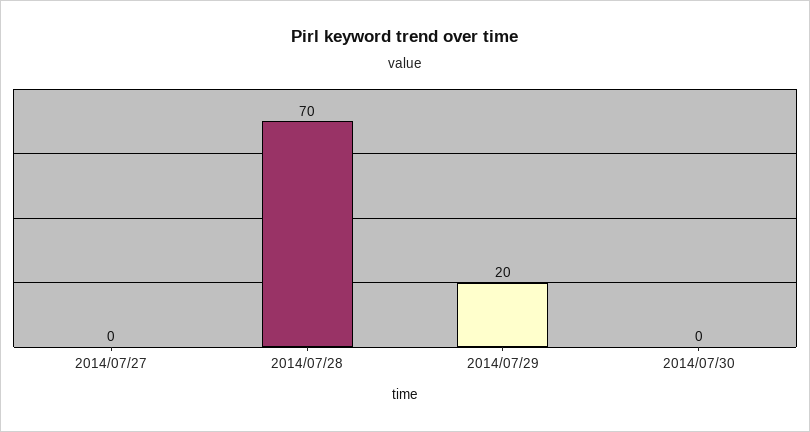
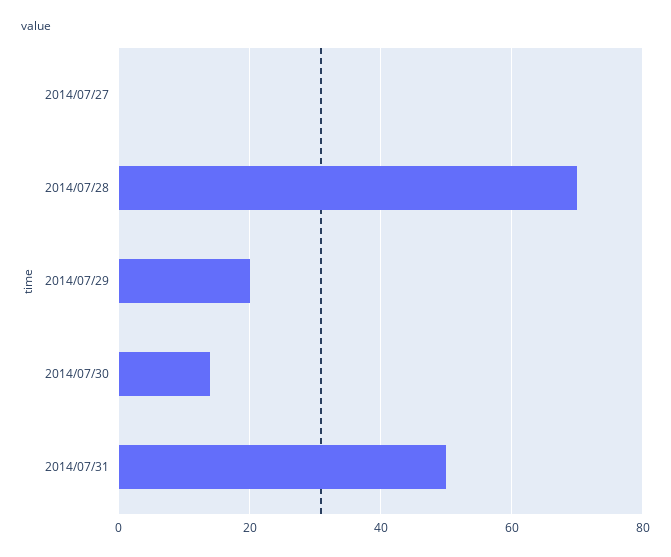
2014/07/30: 0 -> 15
2014/07/31: none -> 50

